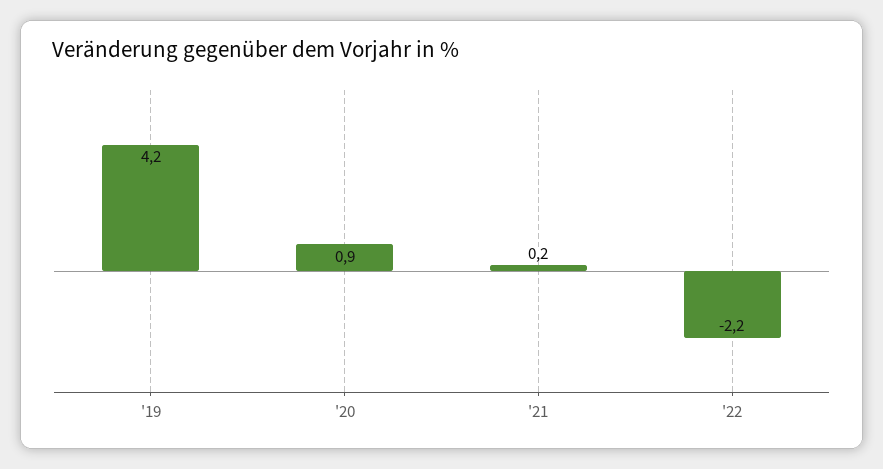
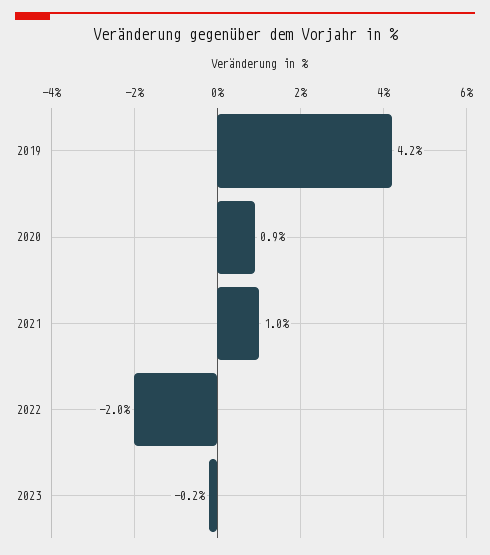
'21: 0.2 -> 1
'22: -2.2 -> -2
2023: none -> -0.2

